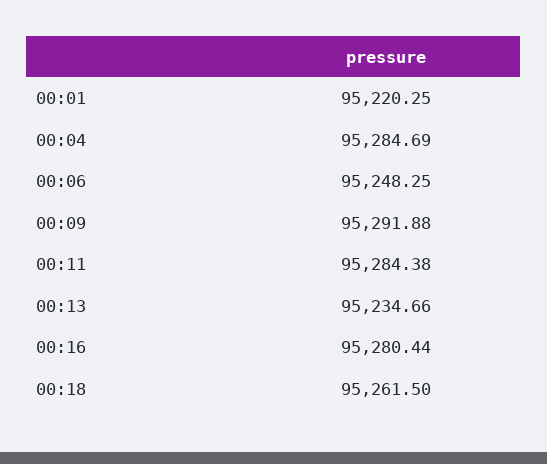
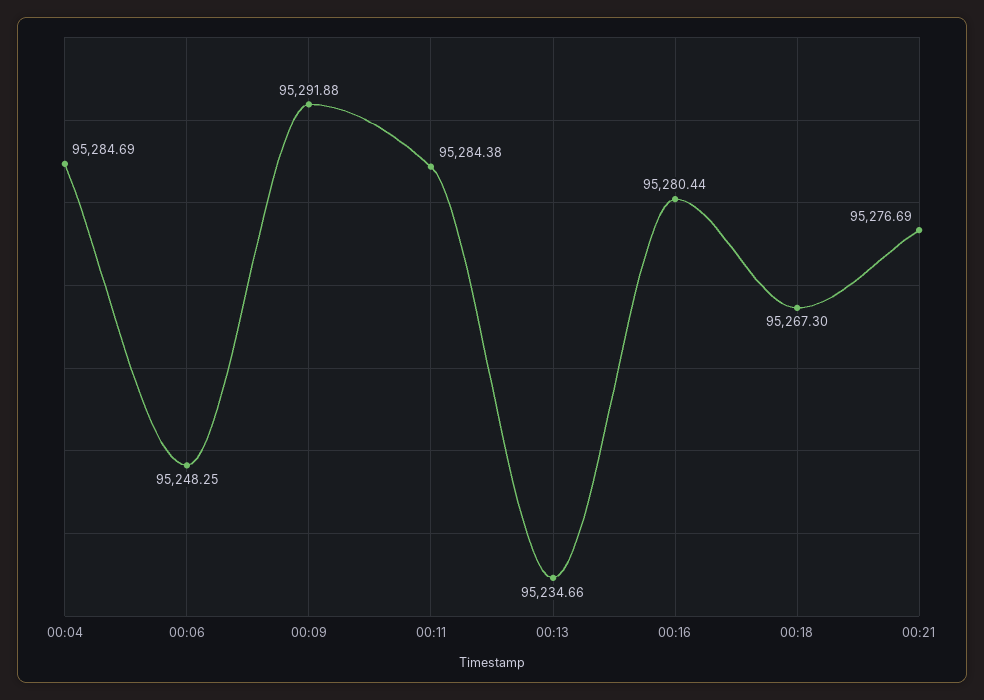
00:01: 95220.25 -> none
00:18: 95261.5 -> 95267.3
00:21: none -> 95276.69

